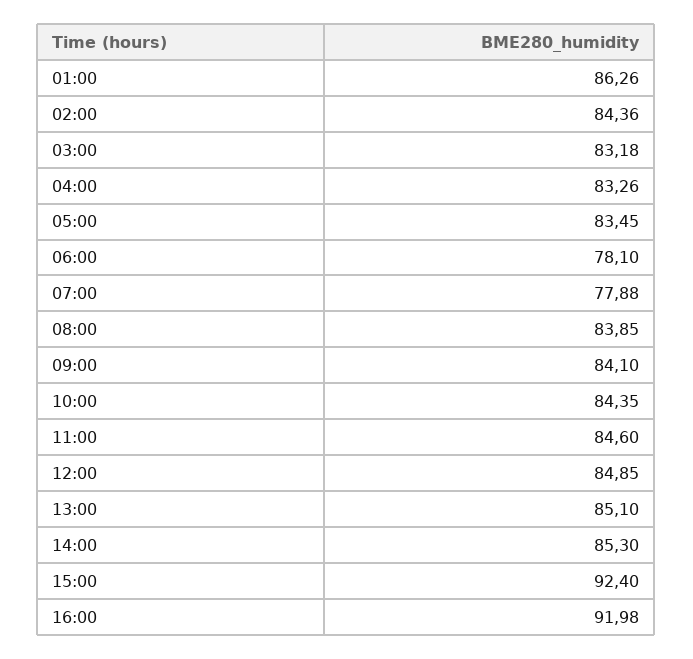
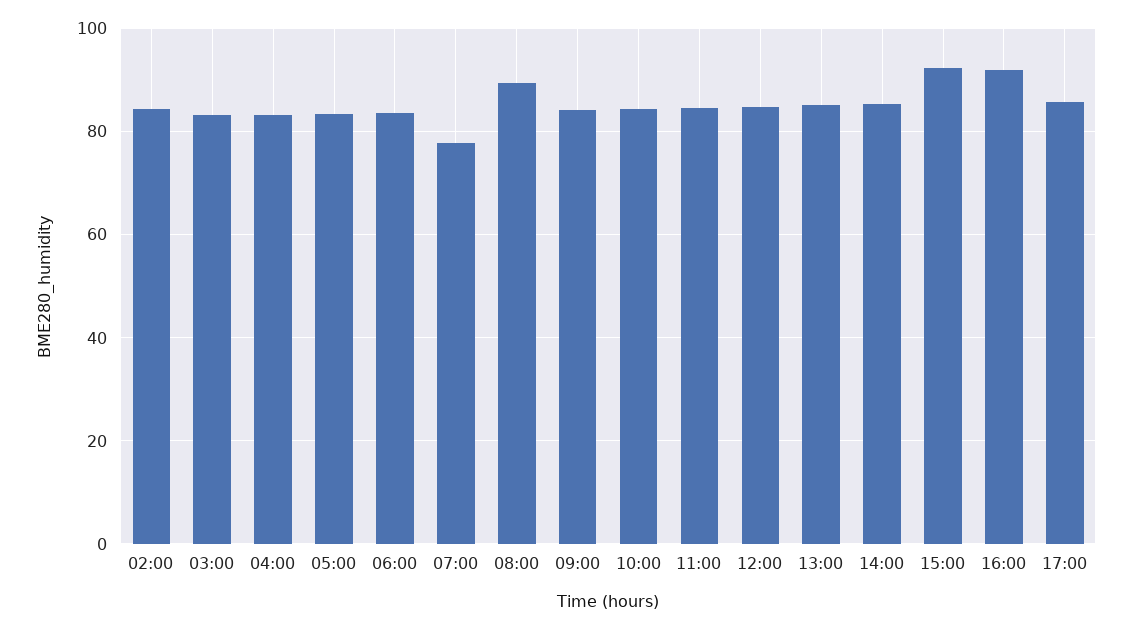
01:00: 86.26 -> none
06:00: 78.1 -> 84
08:00: 83.85 -> 90
17:00: none -> 86

